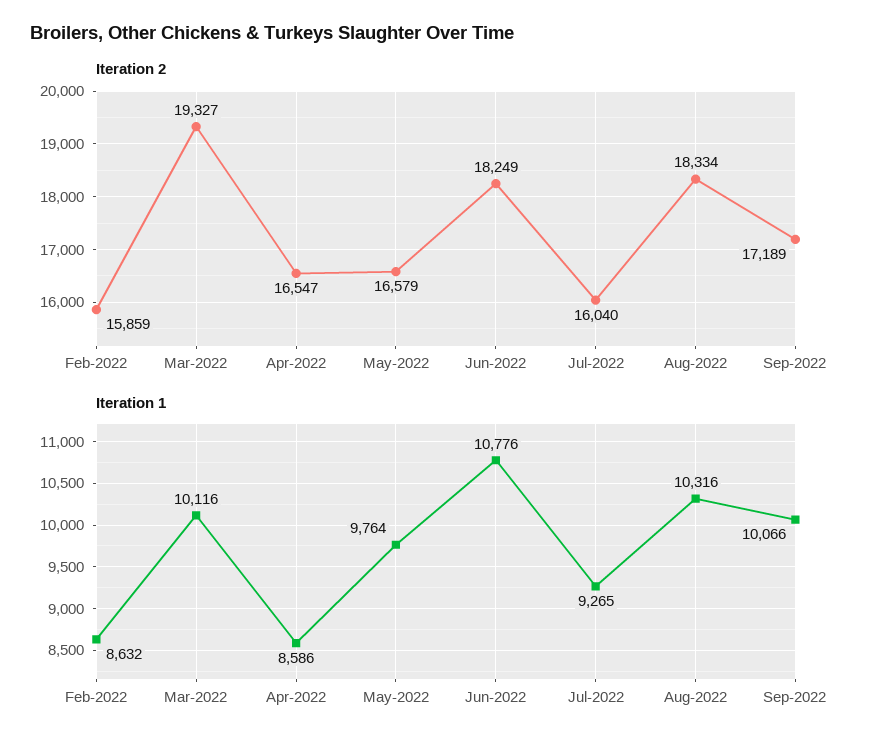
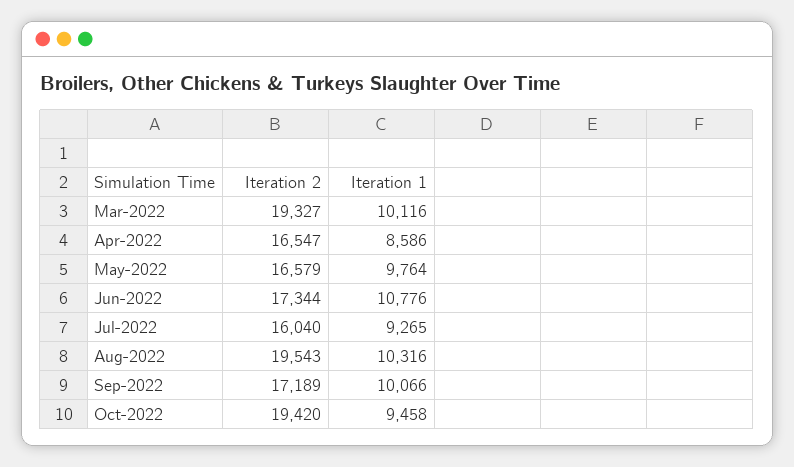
Iteration 2, Feb-2022: 15859 -> none
Iteration 2, Jun-2022: 18249 -> 17344
Iteration 2, Aug-2022: 18334 -> 19543
Iteration 1, Feb-2022: 8632 -> none
Iteration 2, Oct-2022: none -> 19420
Iteration 1, Oct-2022: none -> 9458

